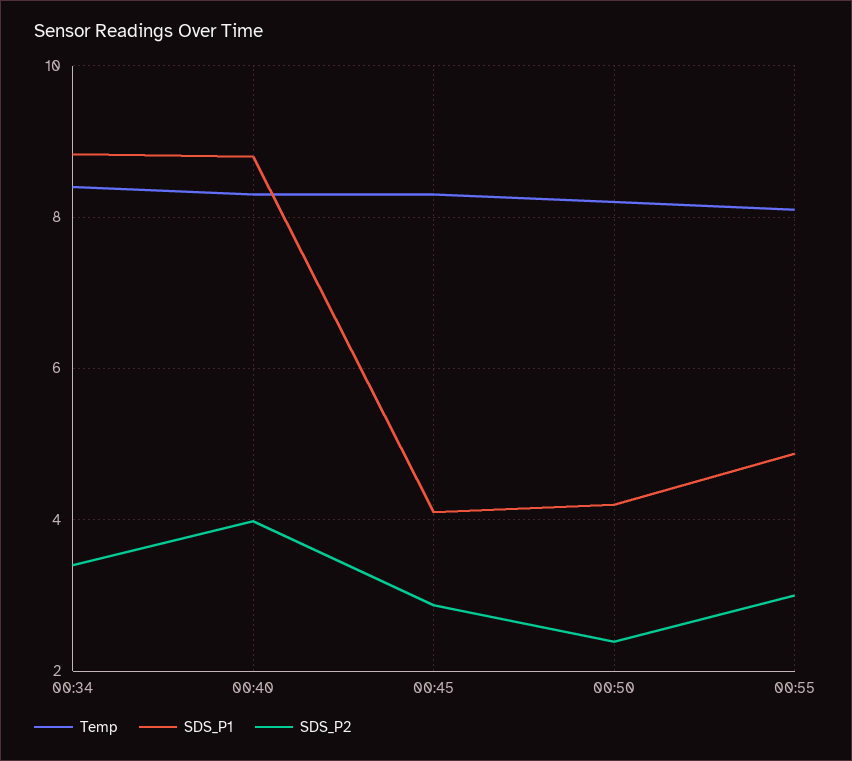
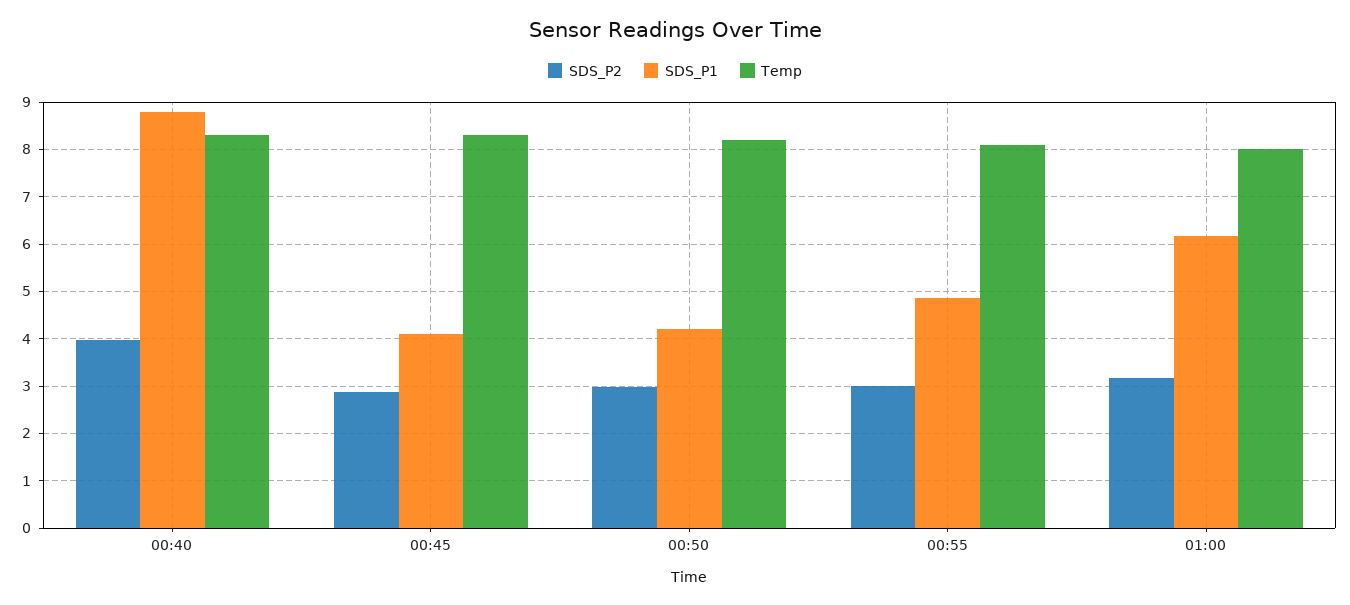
Temp, 00:34: 8.4 -> none
SDS_P1, 00:34: 8.8 -> none
SDS_P2, 00:34: 3.4 -> none
SDS_P2, 00:50: 2.4 -> 3
SDS_P2, 01:00: none -> 3.2
SDS_P1, 01:00: none -> 6.2
Temp, 01:00: none -> 8

